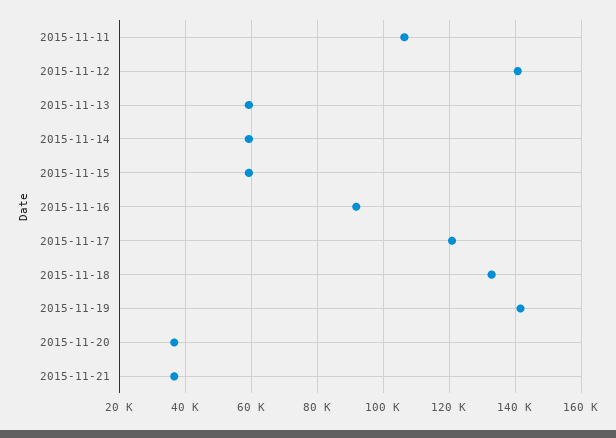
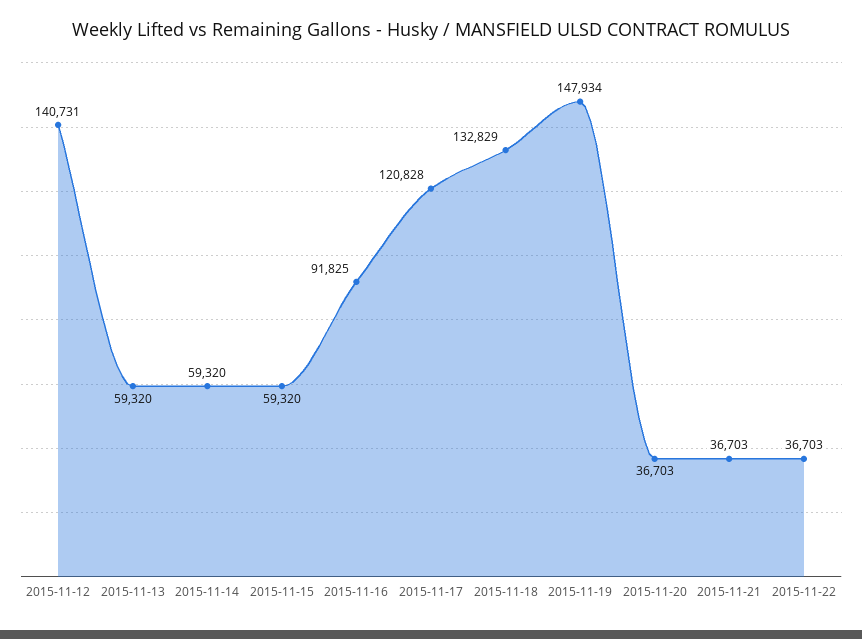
2015-11-11: 106000 -> none
2015-11-19: 142000 -> 147934
2015-11-22: none -> 36703

